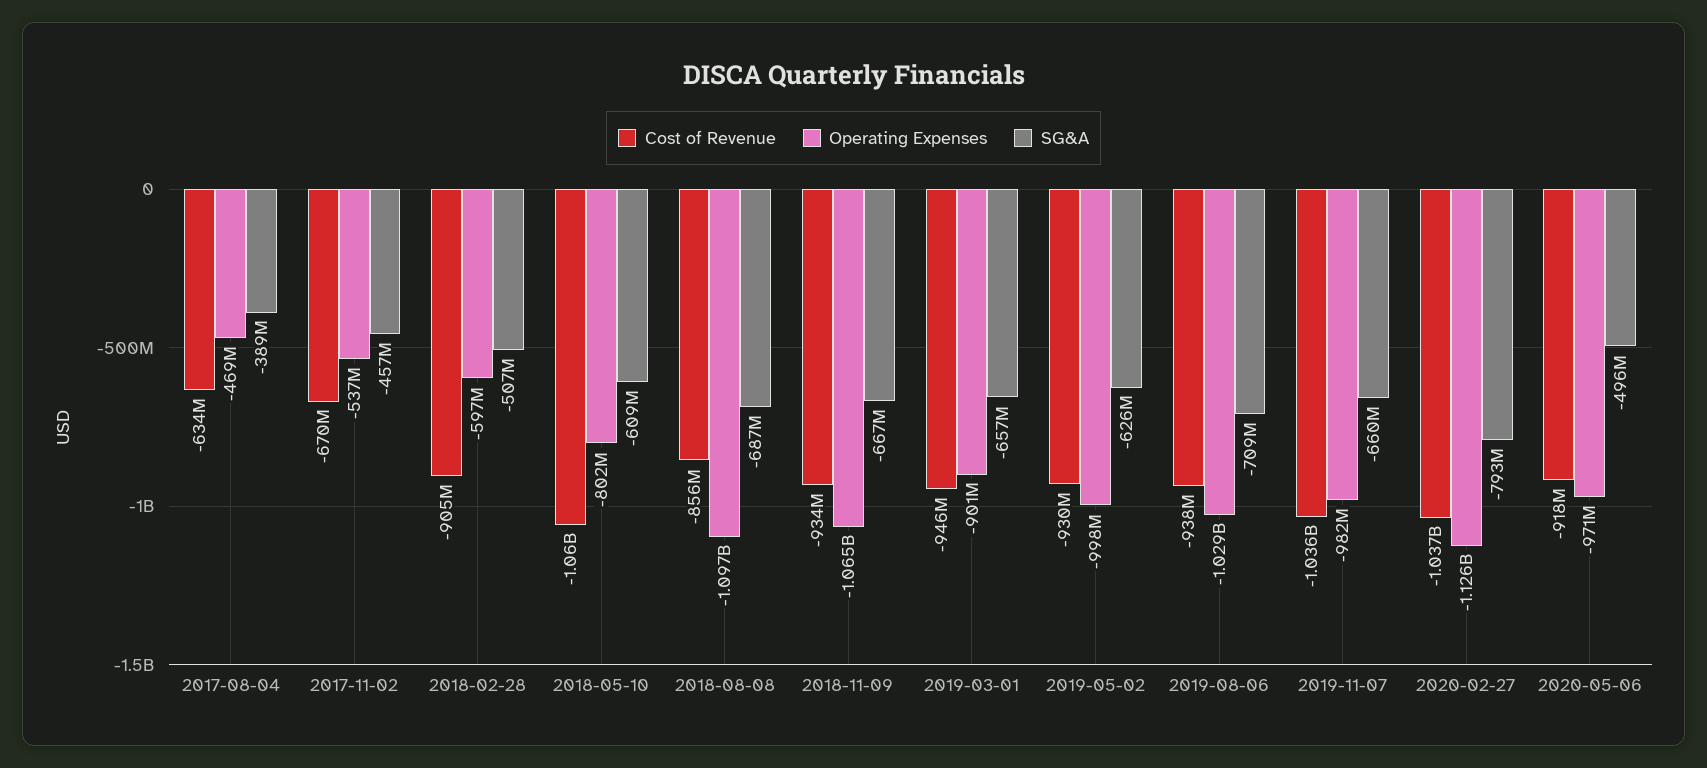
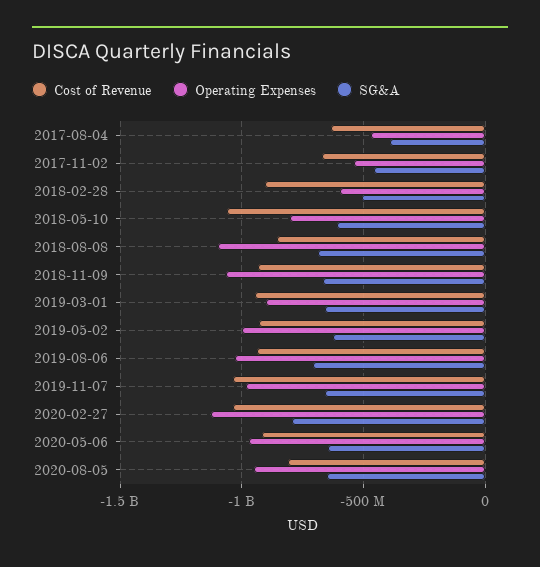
SG&A, 2020-05-06: -496000000 -> -650000000
Cost of Revenue, 2020-08-05: none -> -800000000
Operating Expenses, 2020-08-05: none -> -950000000
SG&A, 2020-08-05: none -> -650000000

